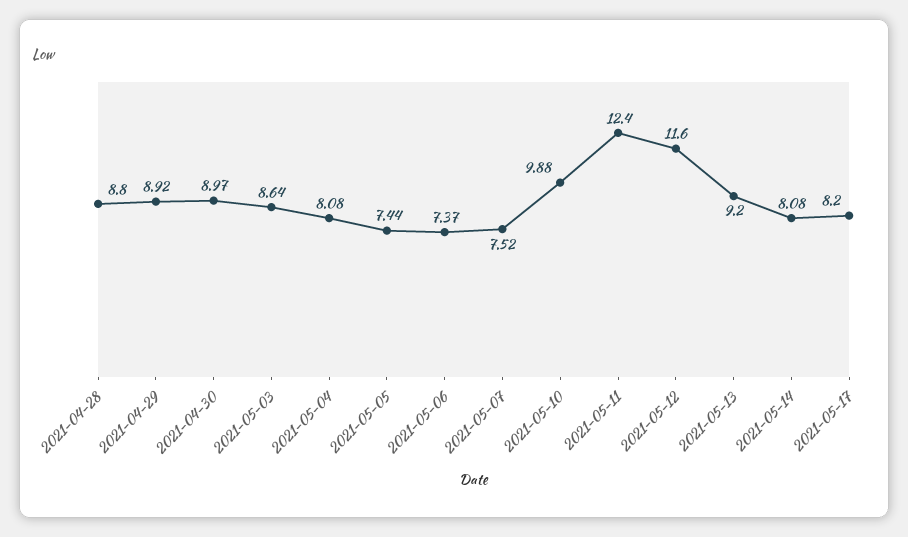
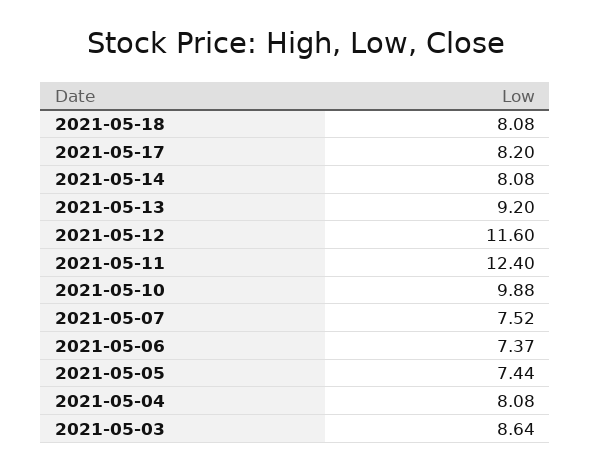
2021-04-28: 8.8 -> none
2021-04-29: 8.92 -> none
2021-04-30: 8.97 -> none
2021-05-18: none -> 8.08

